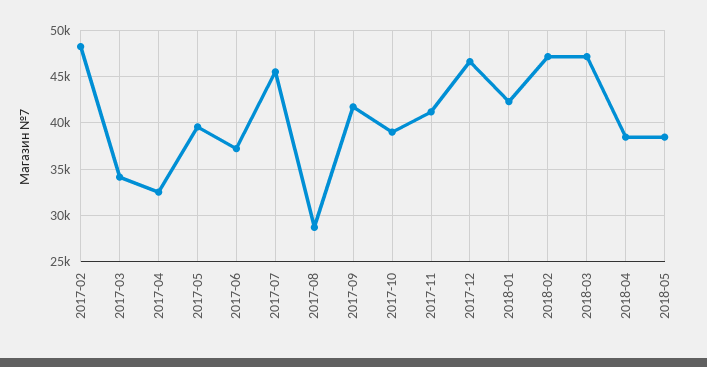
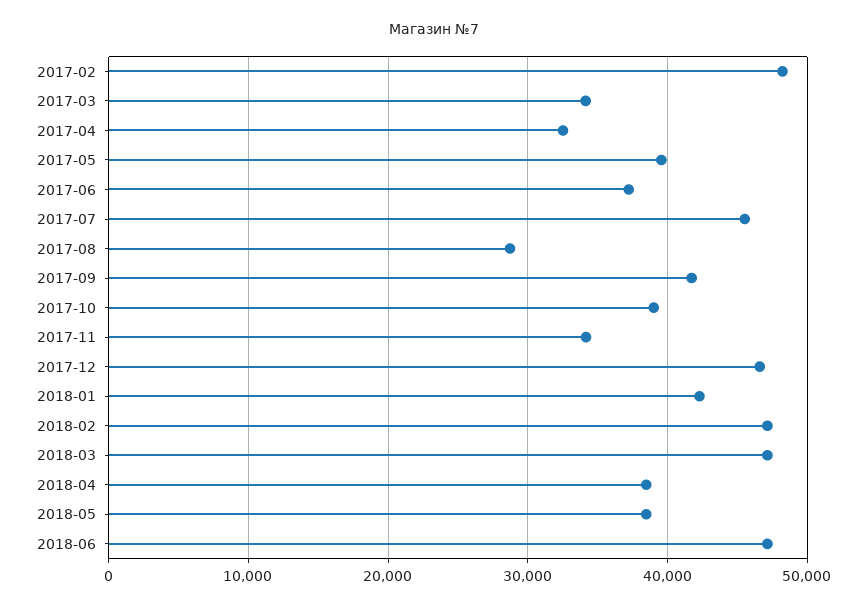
2017-11: 41000 -> 34000
2018-06: none -> 47000

